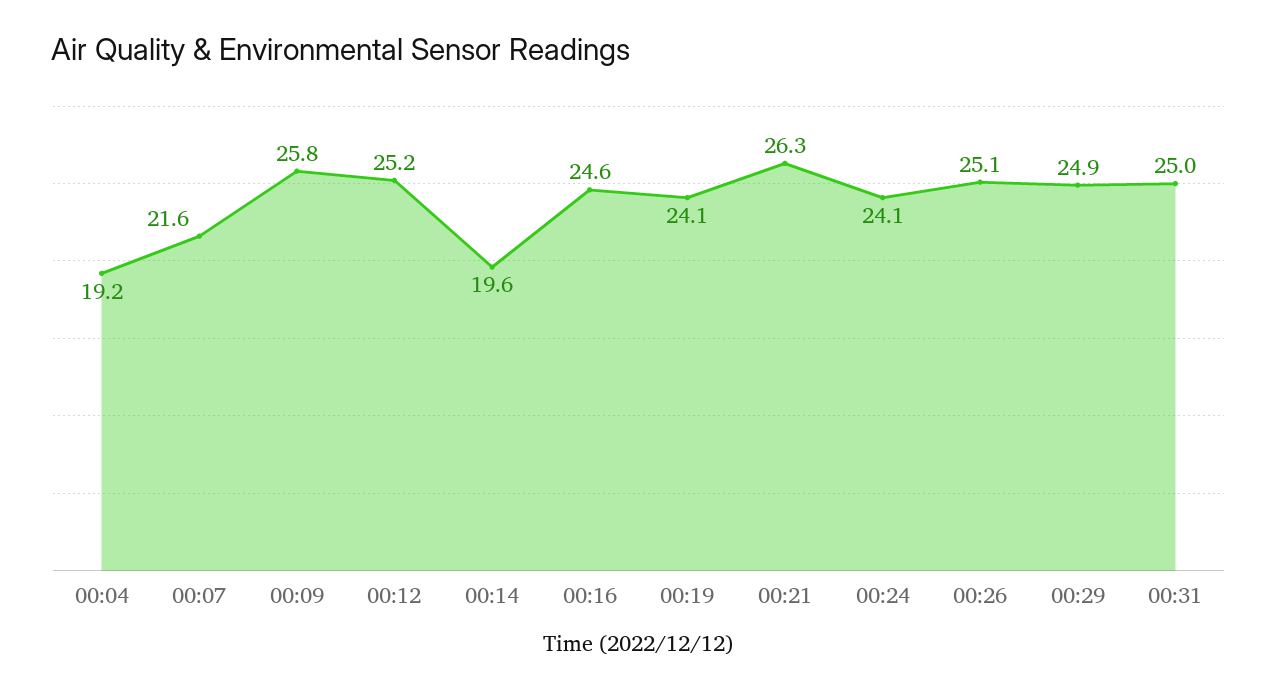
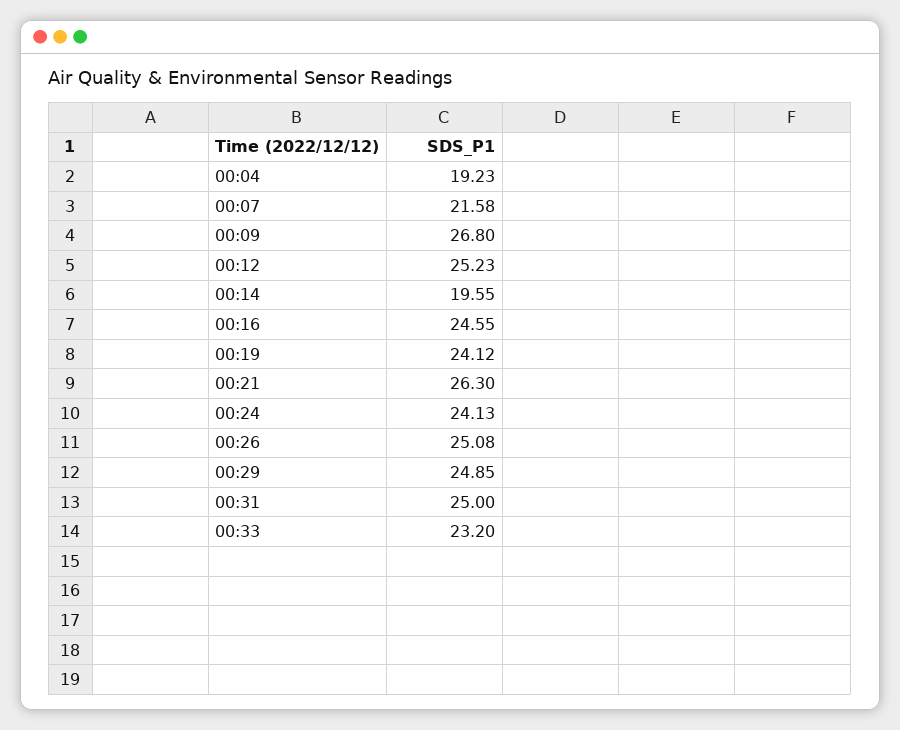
00:09: 25.8 -> 26.8
00:33: none -> 23.2

